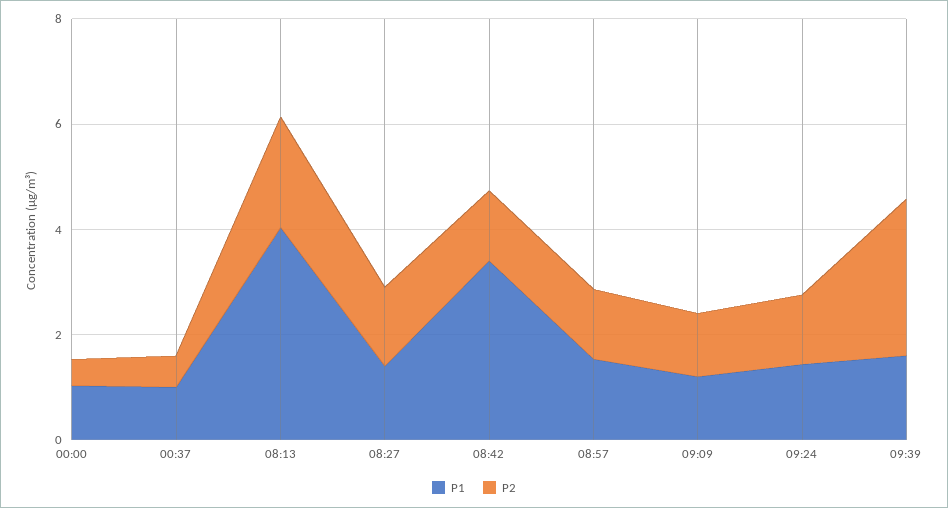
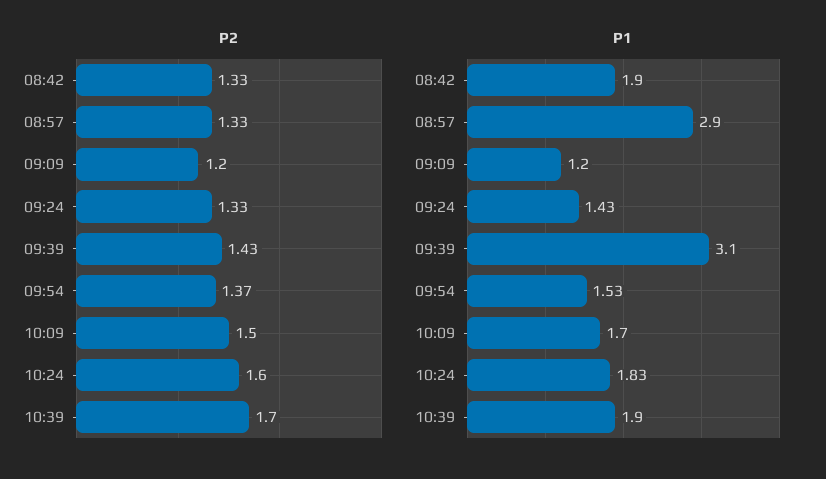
P1, 00:00: 1 -> none
P2, 00:00: 0.5 -> none
P1, 00:37: 1 -> none
P2, 00:37: 0.5 -> none
P1, 08:13: 4 -> none
P2, 08:13: 2 -> none
P1, 08:27: 1.5 -> none
P2, 08:27: 1.5 -> none
P1, 08:42: 3.5 -> 1.9
P1, 08:57: 1.5 -> 2.9
P1, 09:39: 1.5 -> 3.1
P2, 09:39: 3 -> 1.43
P2, 09:54: none -> 1.37
P2, 10:09: none -> 1.5
P2, 10:24: none -> 1.6
P2, 10:39: none -> 1.7
P1, 09:54: none -> 1.53
P1, 10:09: none -> 1.7
P1, 10:24: none -> 1.83
P1, 10:39: none -> 1.9

